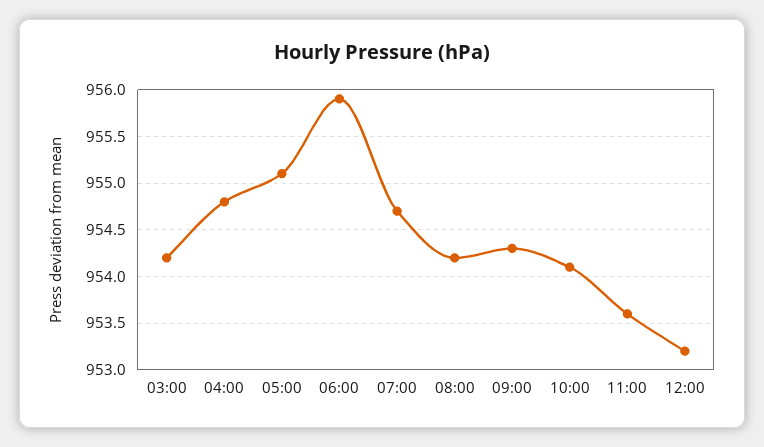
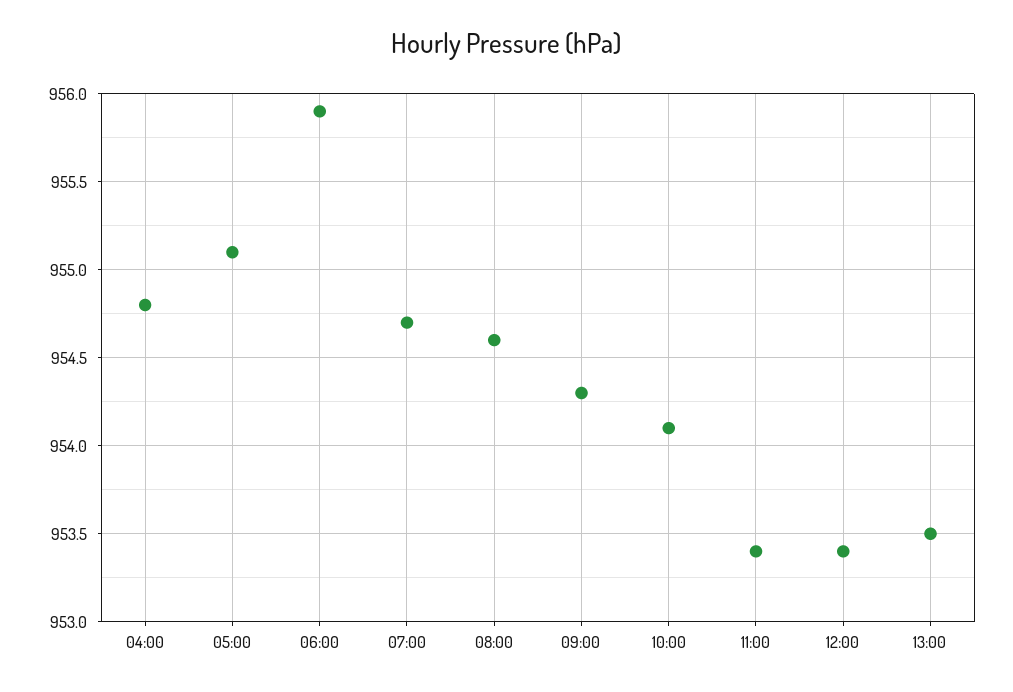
03:00: 954.2 -> none
08:00: 954.2 -> 954.6
11:00: 953.6 -> 953.4
12:00: 953.2 -> 953.4
13:00: none -> 953.5

